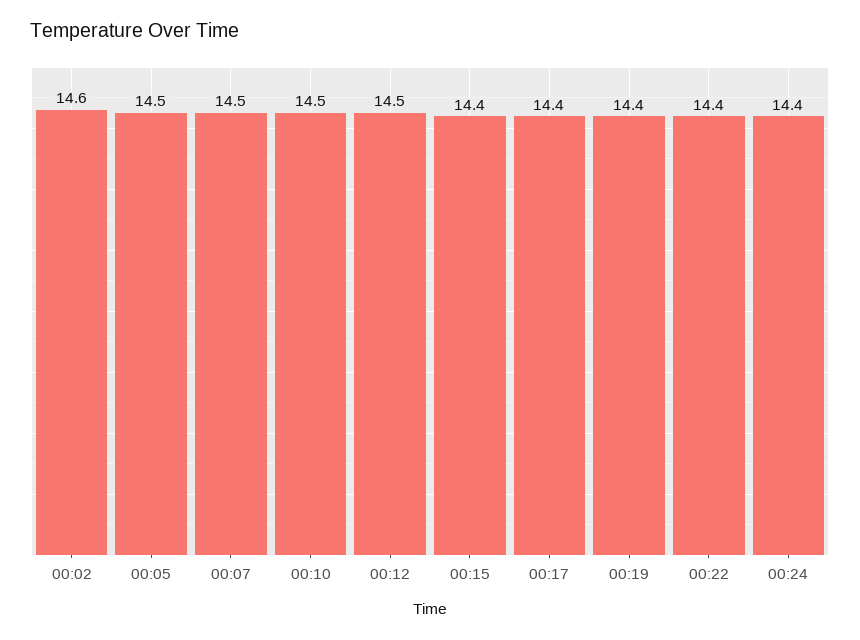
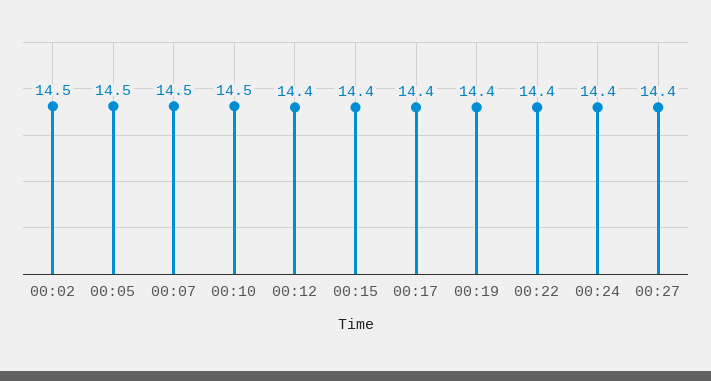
00:02: 14.6 -> 14.5
00:12: 14.5 -> 14.4
00:27: none -> 14.4

